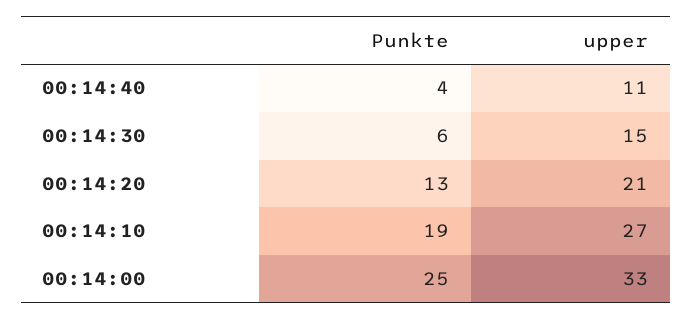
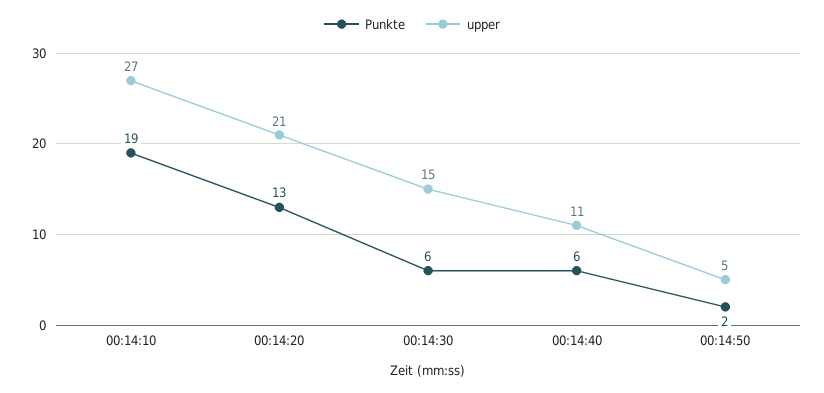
Punkte, 00:14:40: 4 -> 6
Punkte, 00:14:00: 25 -> none
upper, 00:14:00: 33 -> none
Punkte, 00:14:50: none -> 2
upper, 00:14:50: none -> 5

